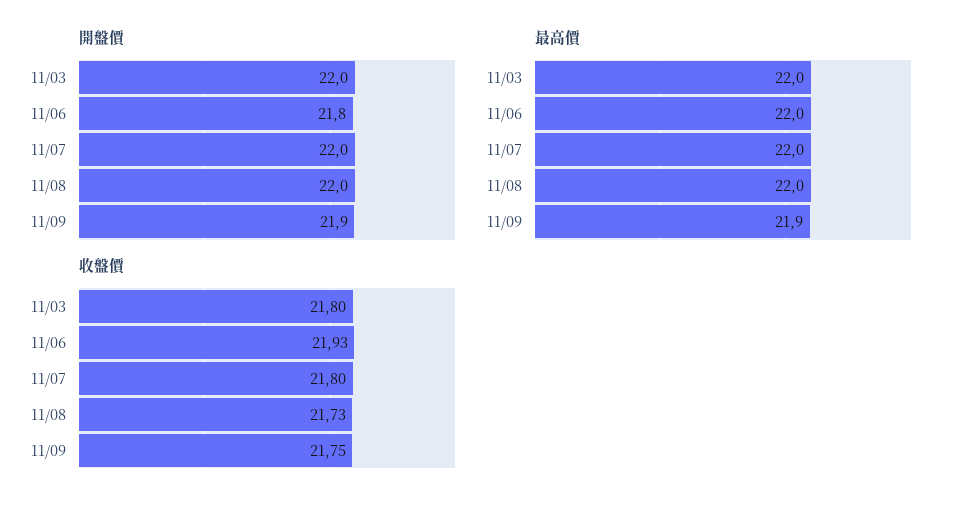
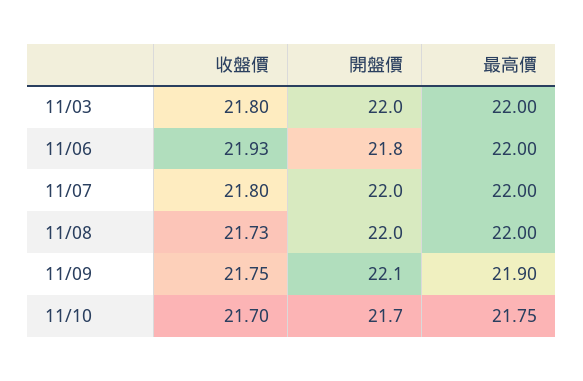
開盤價, 11/09: 21.9 -> 22.1
收盤價, 11/10: none -> 21.7
開盤價, 11/10: none -> 21.7
最高價, 11/10: none -> 21.75

